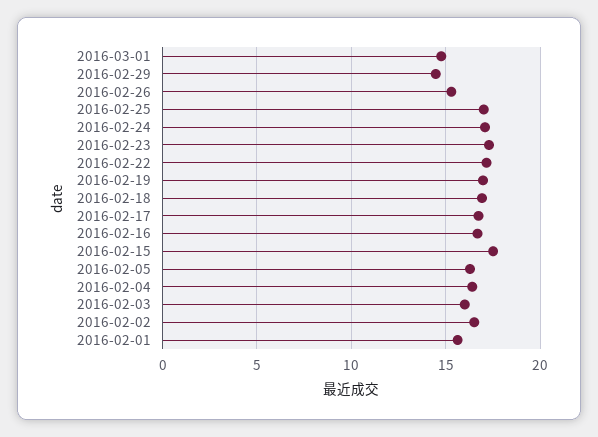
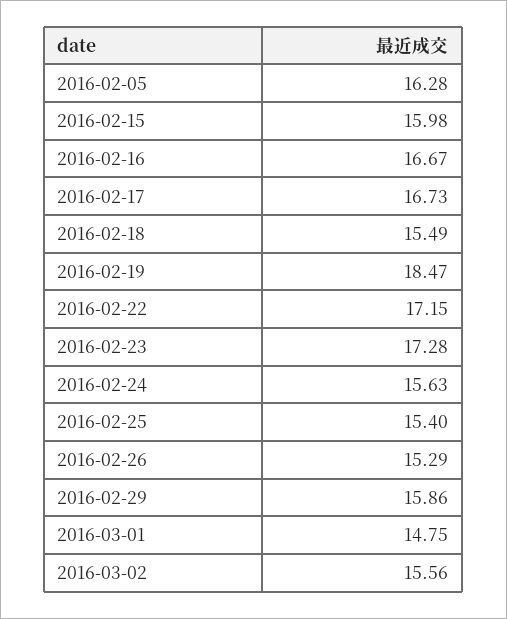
2016-02-29: 14.5 -> 15.86
2016-02-25: 17 -> 15.4
2016-02-24: 17 -> 15.63
2016-02-19: 17 -> 18.47
2016-02-18: 17 -> 15.49
2016-02-15: 17.5 -> 15.98
2016-02-04: 16.5 -> none
2016-02-03: 16 -> none
2016-02-02: 16.5 -> none
2016-02-01: 15.5 -> none
2016-03-02: none -> 15.56

